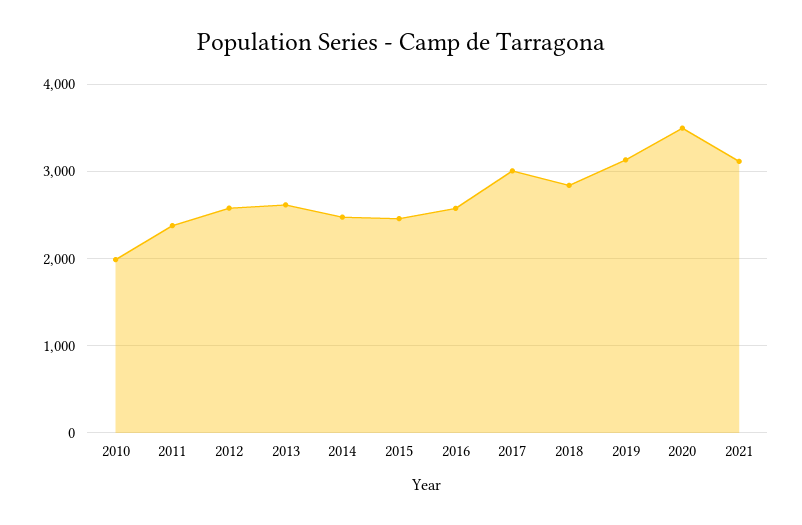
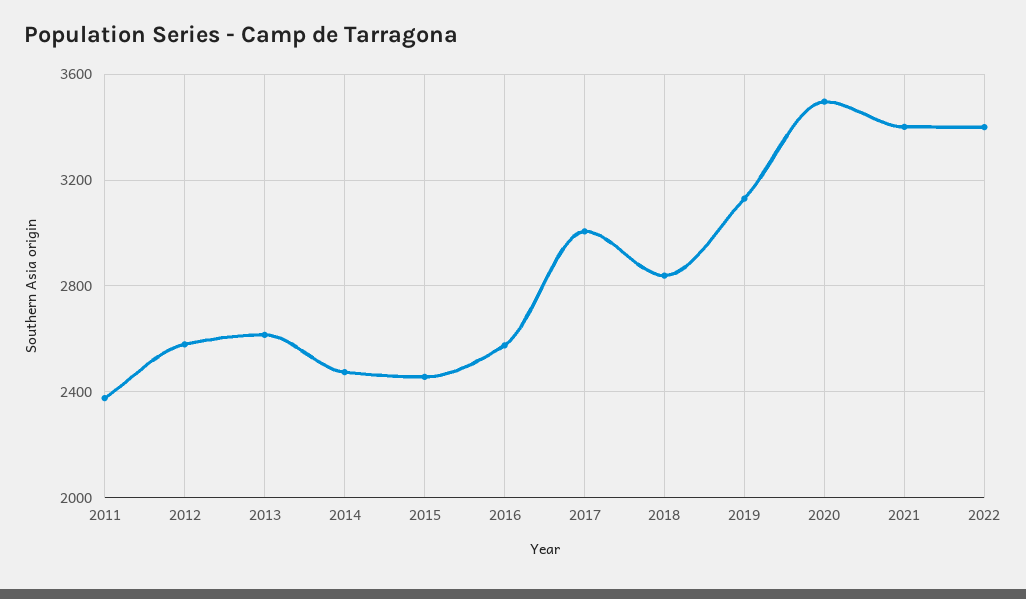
2010: 2000 -> none
2021: 3100 -> 3400
2022: none -> 3400

